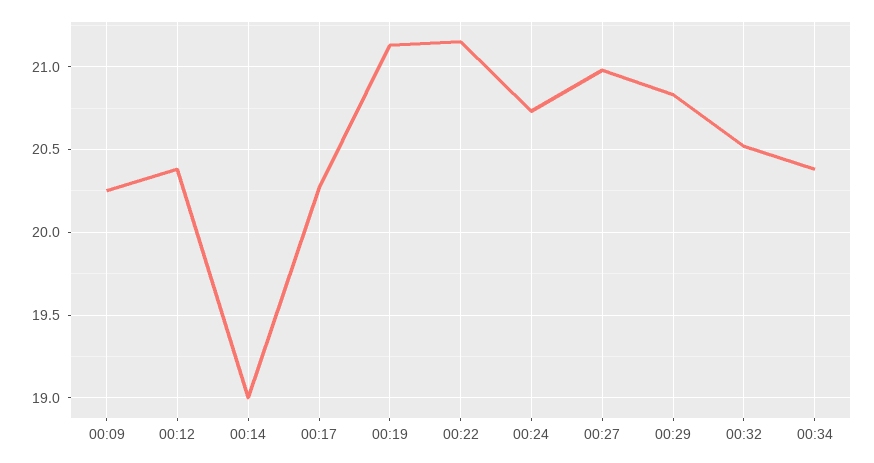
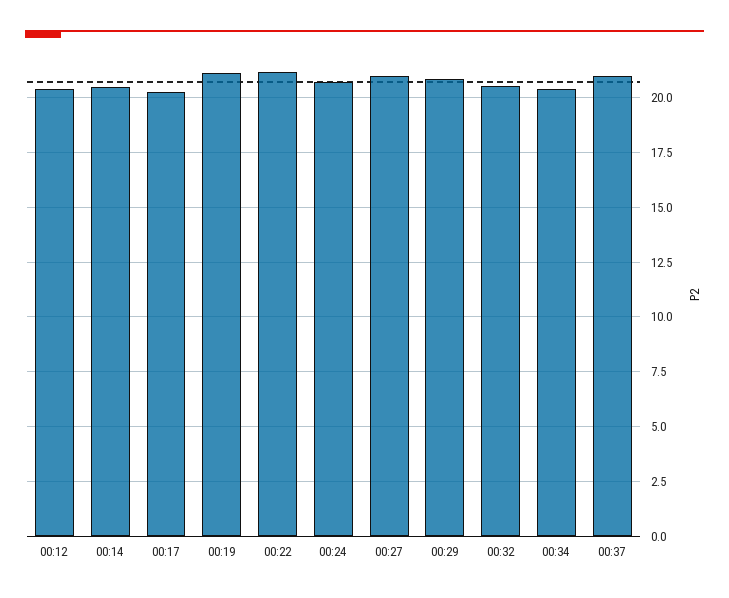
00:09: 20.25 -> none
00:14: 19 -> 20.5
00:37: none -> 21

